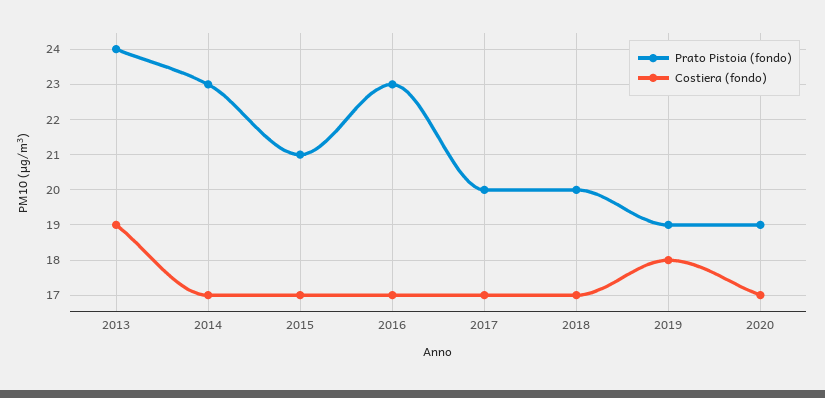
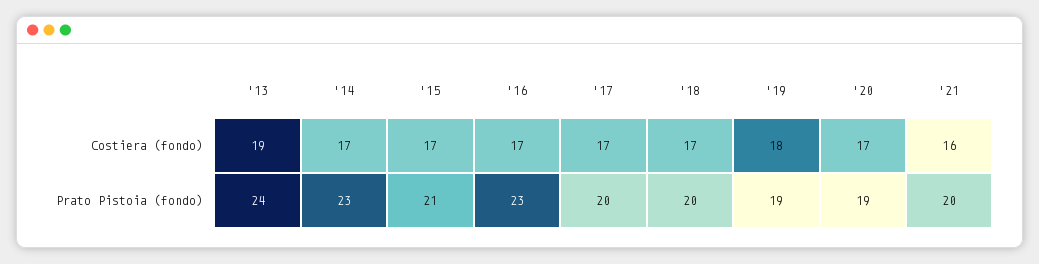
Costiera (fondo), '21: none -> 16
Prato Pistoia (fondo), '21: none -> 20

